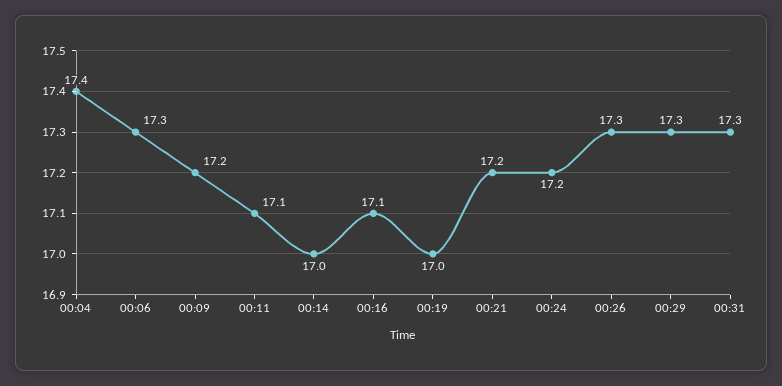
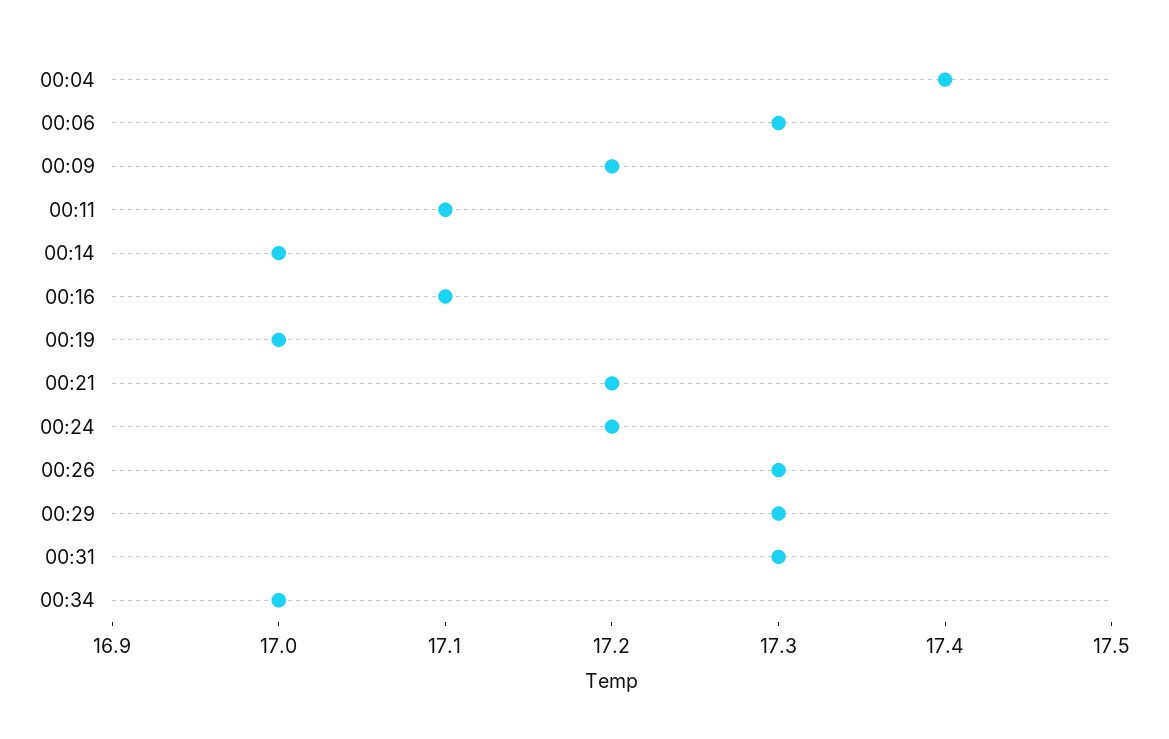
00:34: none -> 17

